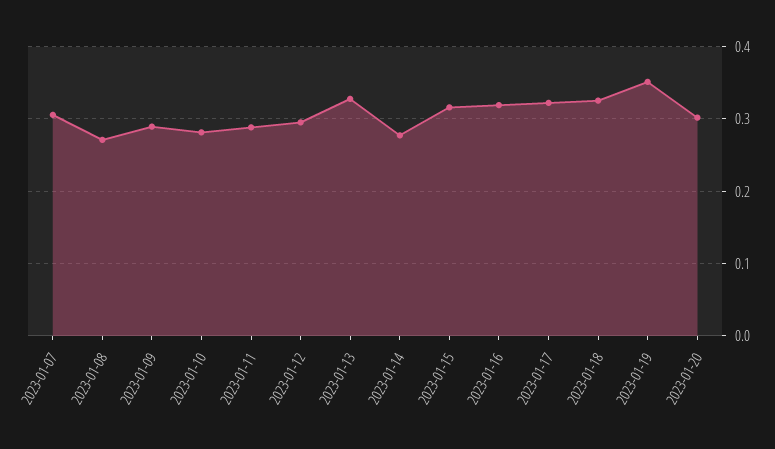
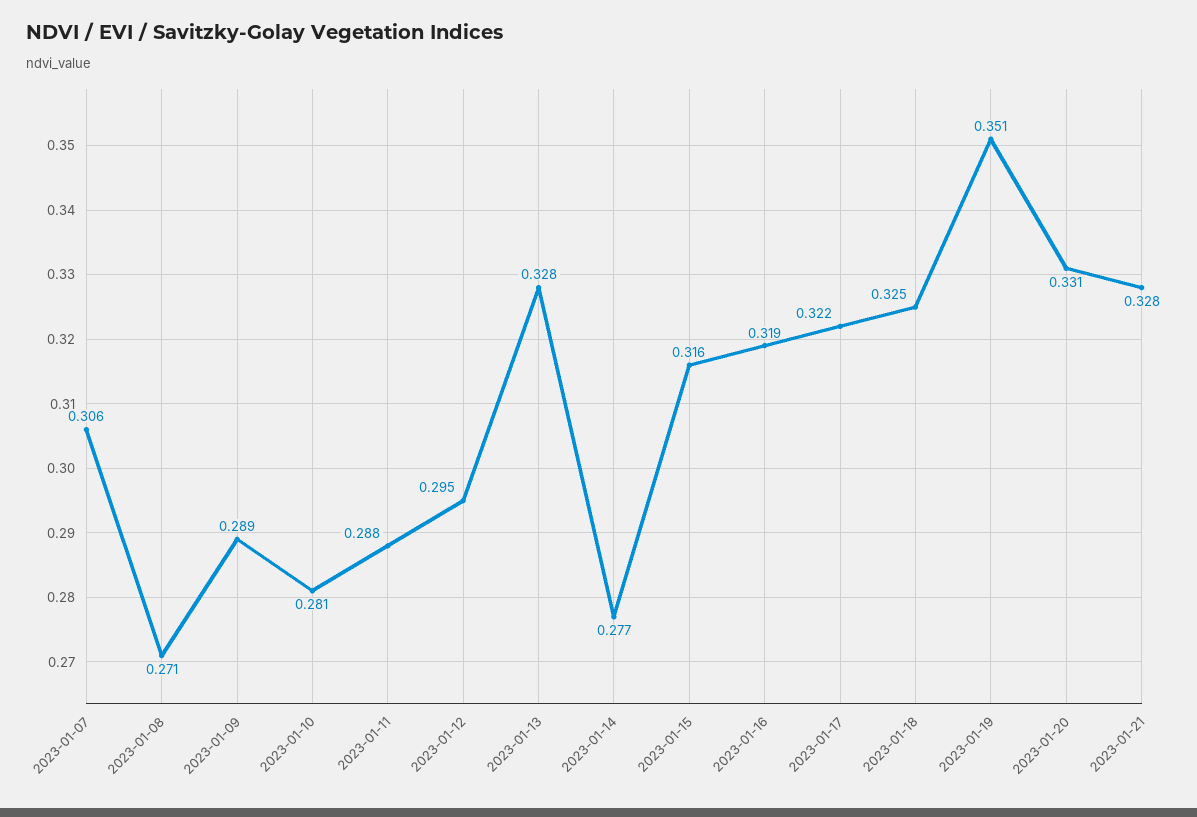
2023-01-20: 0.3 -> 0.331
2023-01-21: none -> 0.328

